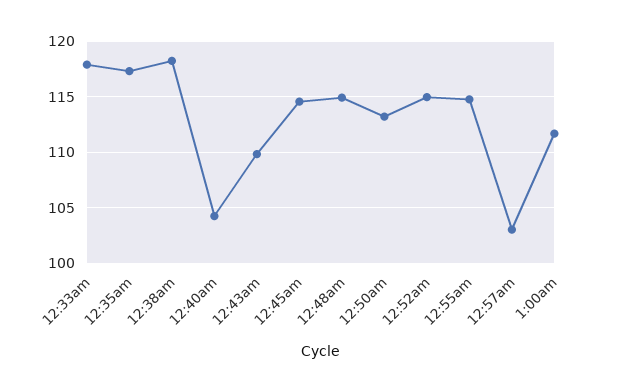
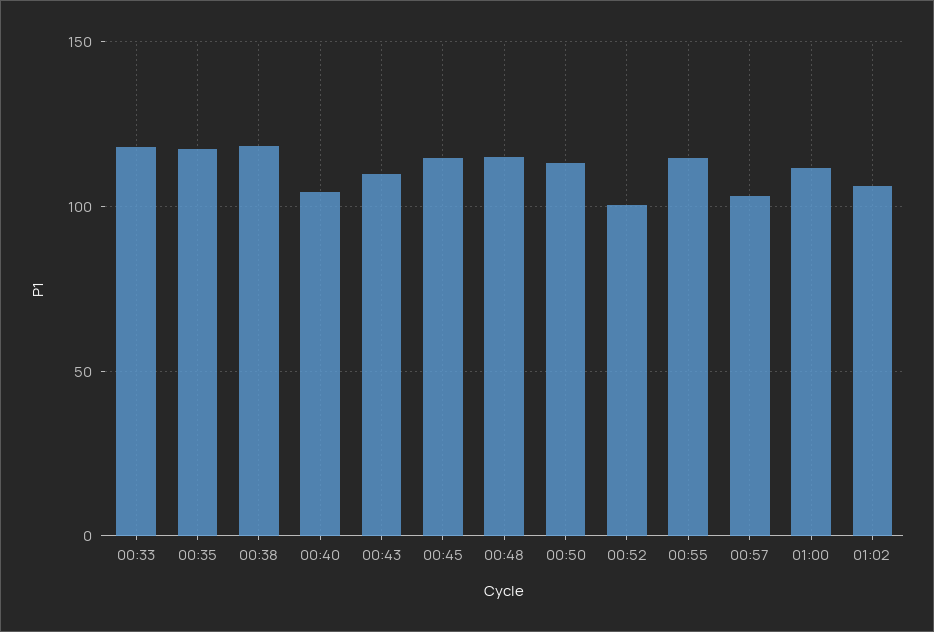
12:52am: 115 -> 100
01:02: none -> 105

